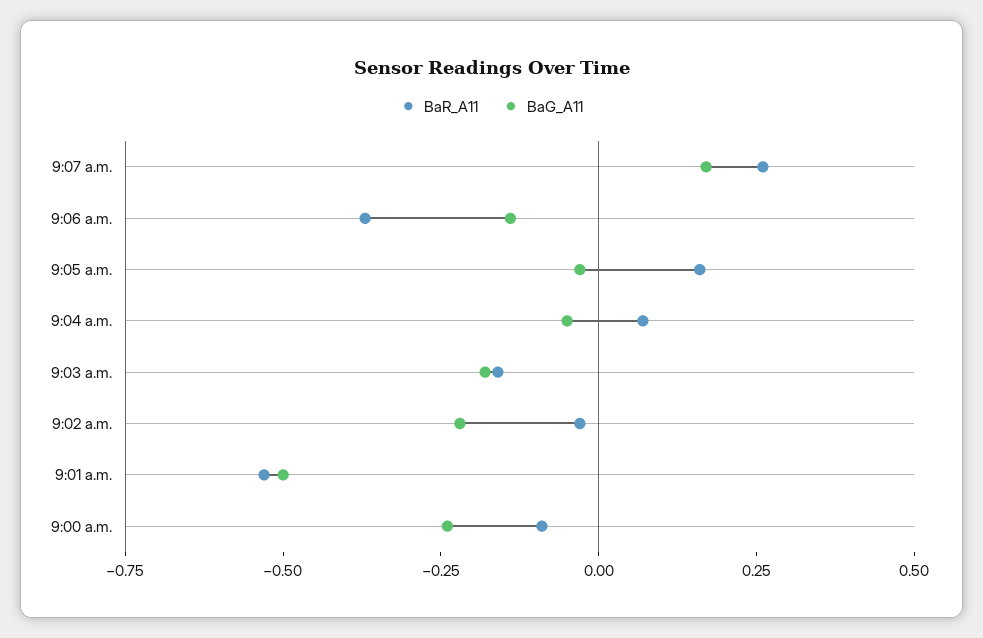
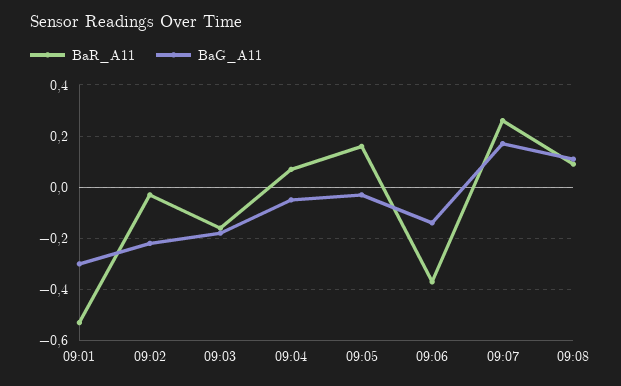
BaG_A11, 9:01 a.m.: -0.5 -> -0.3
BaR_A11, 9:00 a.m.: -0.1 -> none
BaG_A11, 9:00 a.m.: -0.25 -> none
BaR_A11, 09:08: none -> 0.1
BaG_A11, 09:08: none -> 0.1

